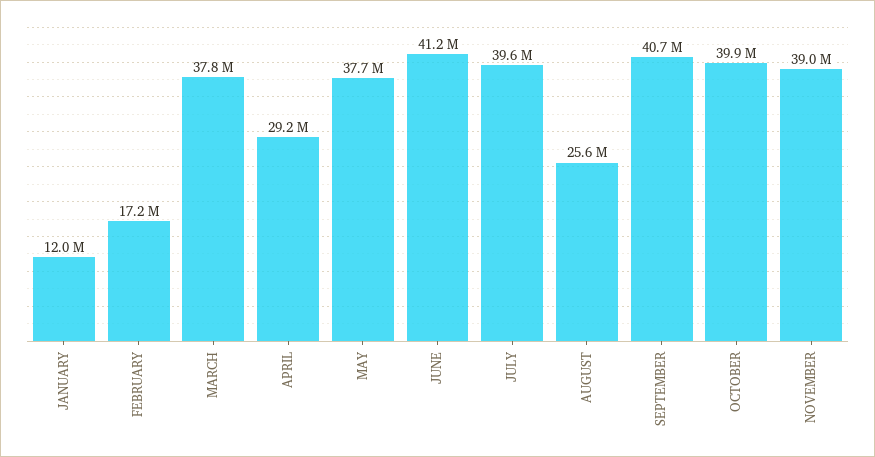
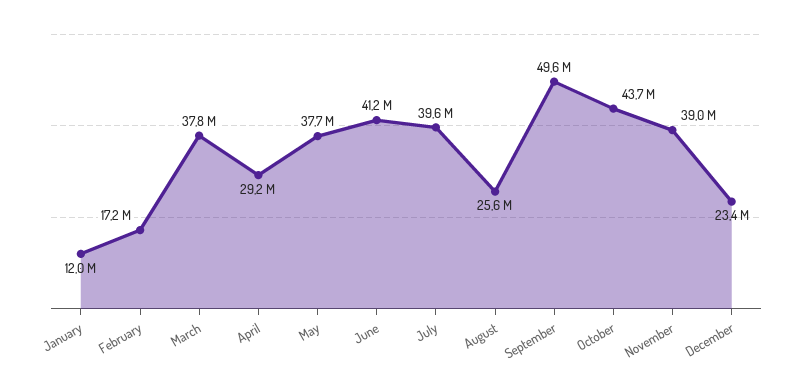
SEPTEMBER: 40700000 -> 49600000
OCTOBER: 39900000 -> 43700000
December: none -> 23400000

